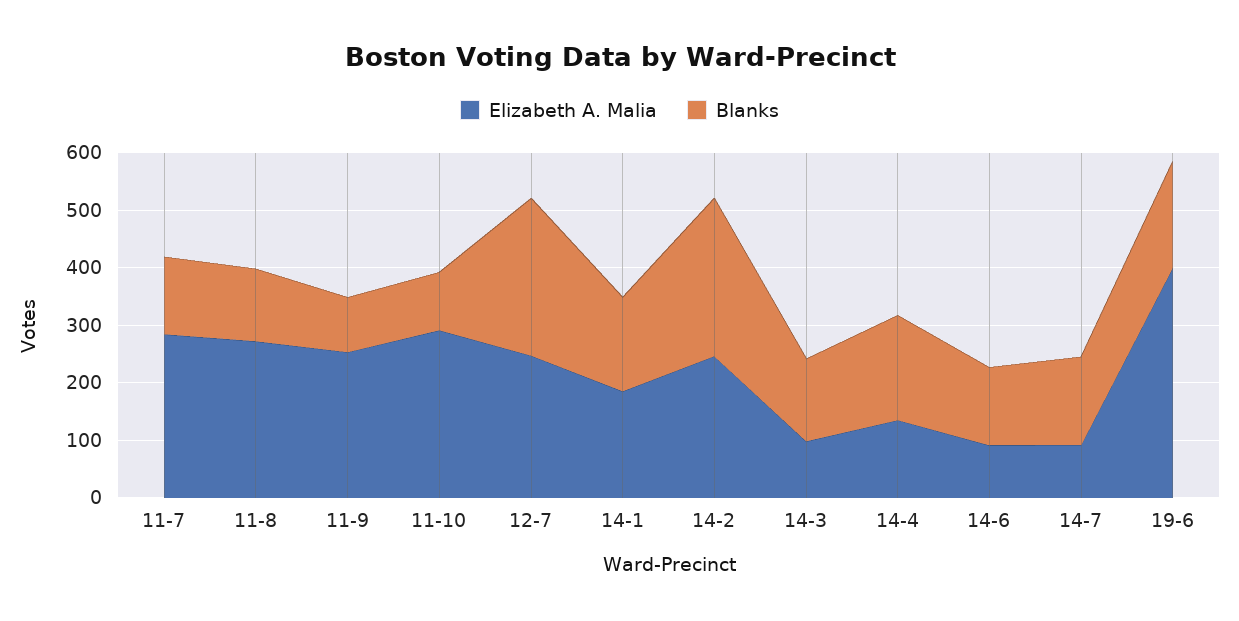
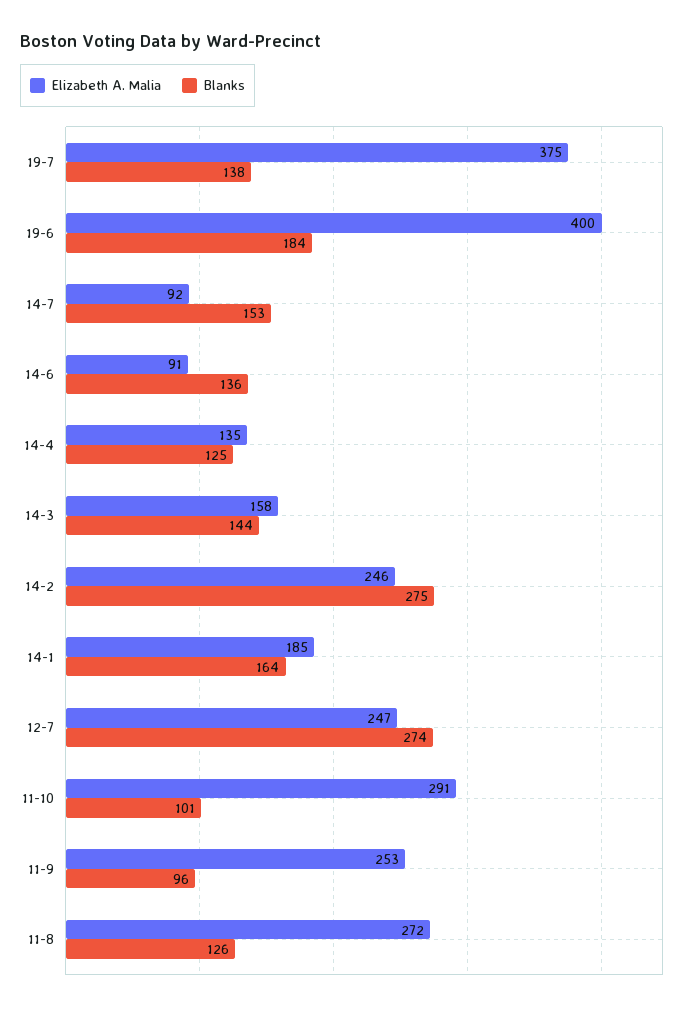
Elizabeth A. Malia, 11-7: 280 -> none
Blanks, 11-7: 140 -> none
Elizabeth A. Malia, 14-3: 100 -> 158
Blanks, 14-4: 180 -> 125
Elizabeth A. Malia, 19-7: none -> 375
Blanks, 19-7: none -> 138

